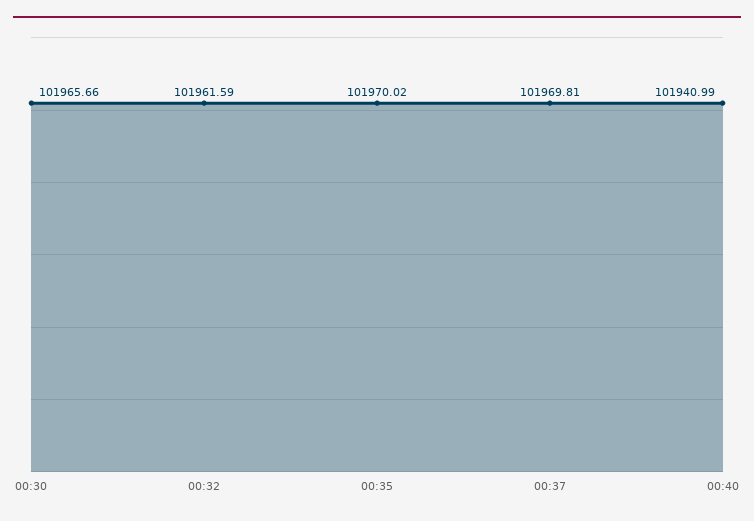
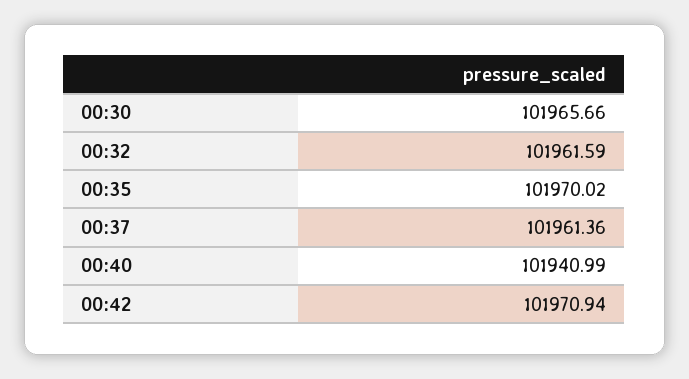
00:37: 101969.81 -> 101961.36
00:42: none -> 101970.94

